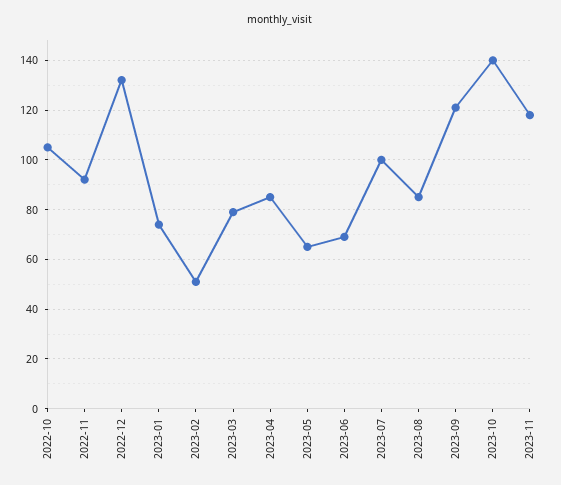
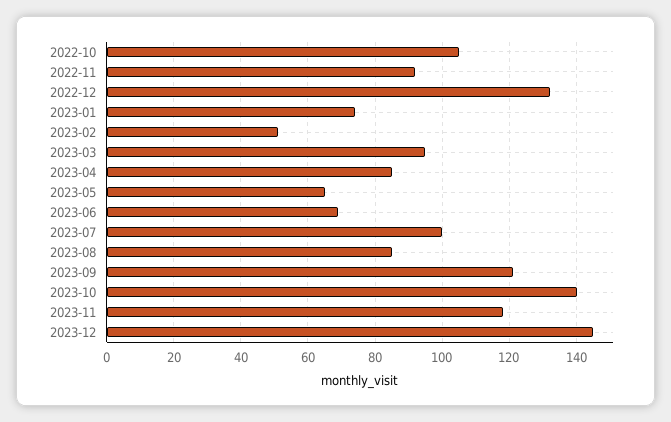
2023-03: 80 -> 95
2023-12: none -> 145

